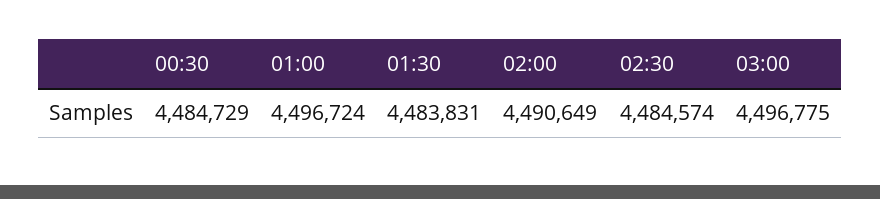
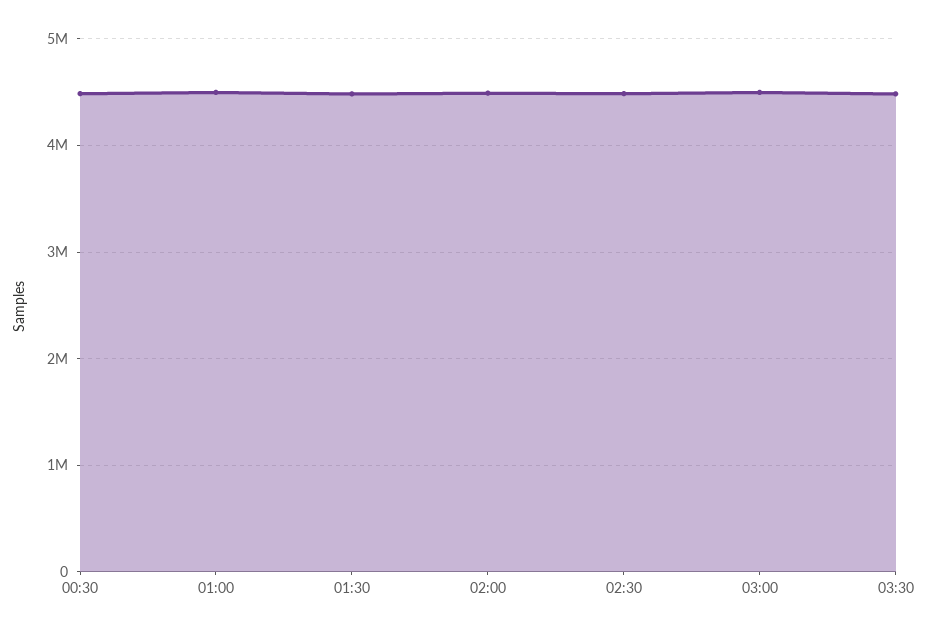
03:30: none -> 4500000

